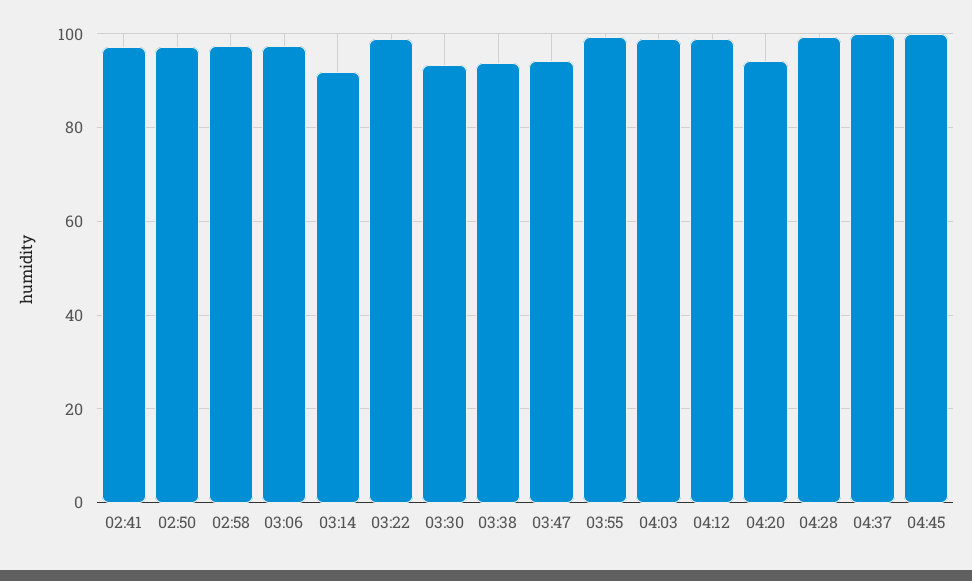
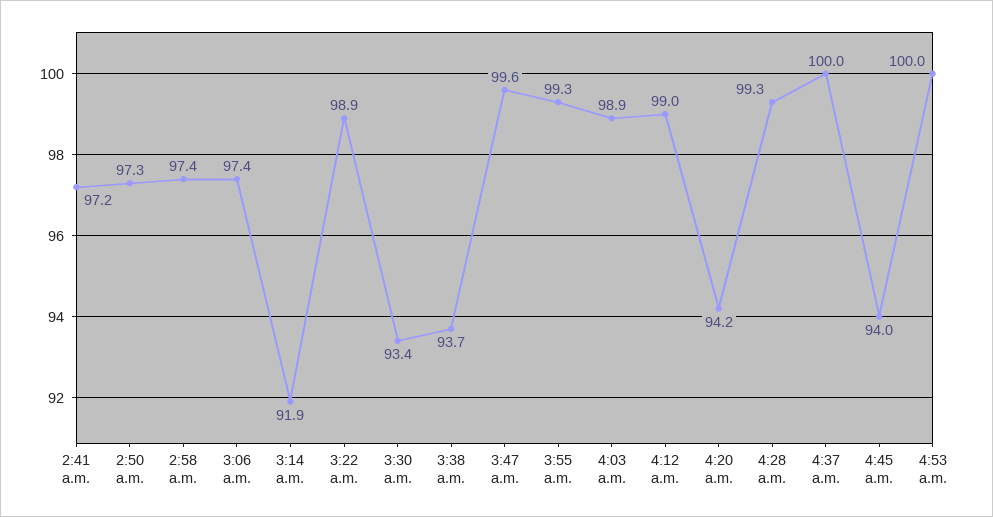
03:47: 94 -> 99.6
04:45: 100 -> 94
4:53 a.m.: none -> 100

